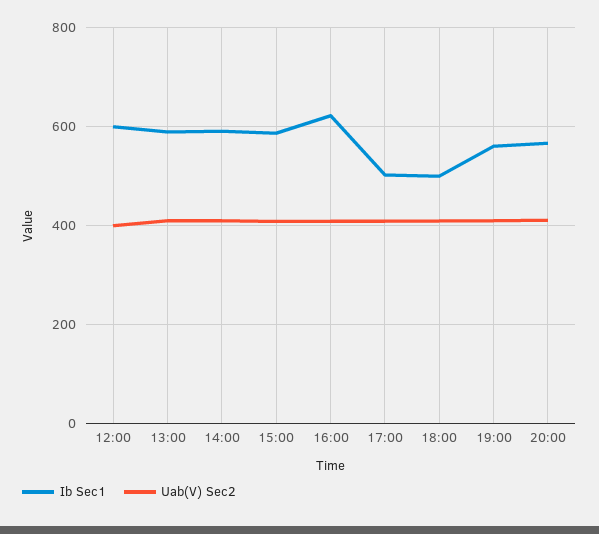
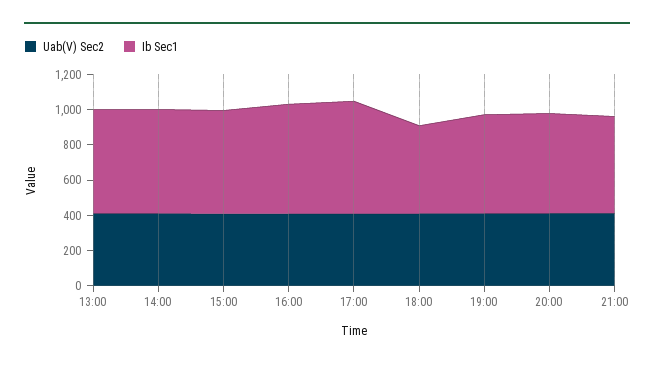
Ib Sec1, 12:00: 600 -> none
Uab(V) Sec2, 12:00: 400 -> none
Ib Sec1, 17:00: 500 -> 650
Uab(V) Sec2, 21:00: none -> 400
Ib Sec1, 21:00: none -> 550

